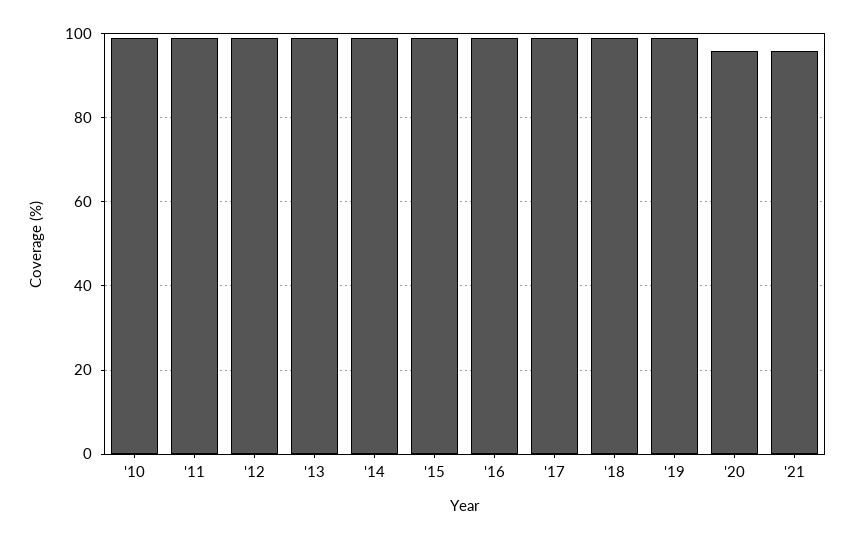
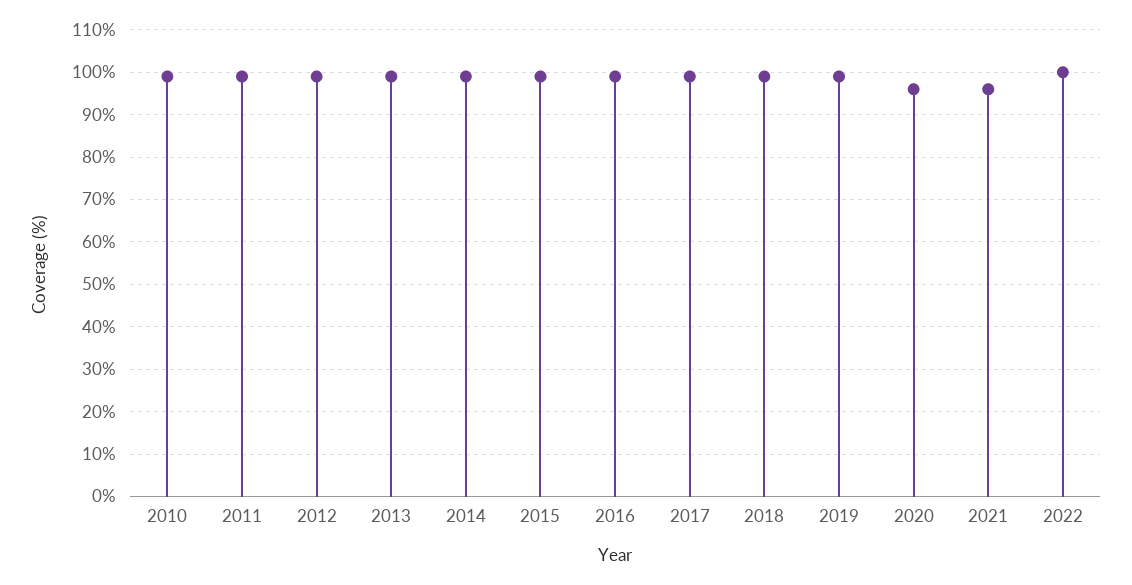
2022: none -> 100

